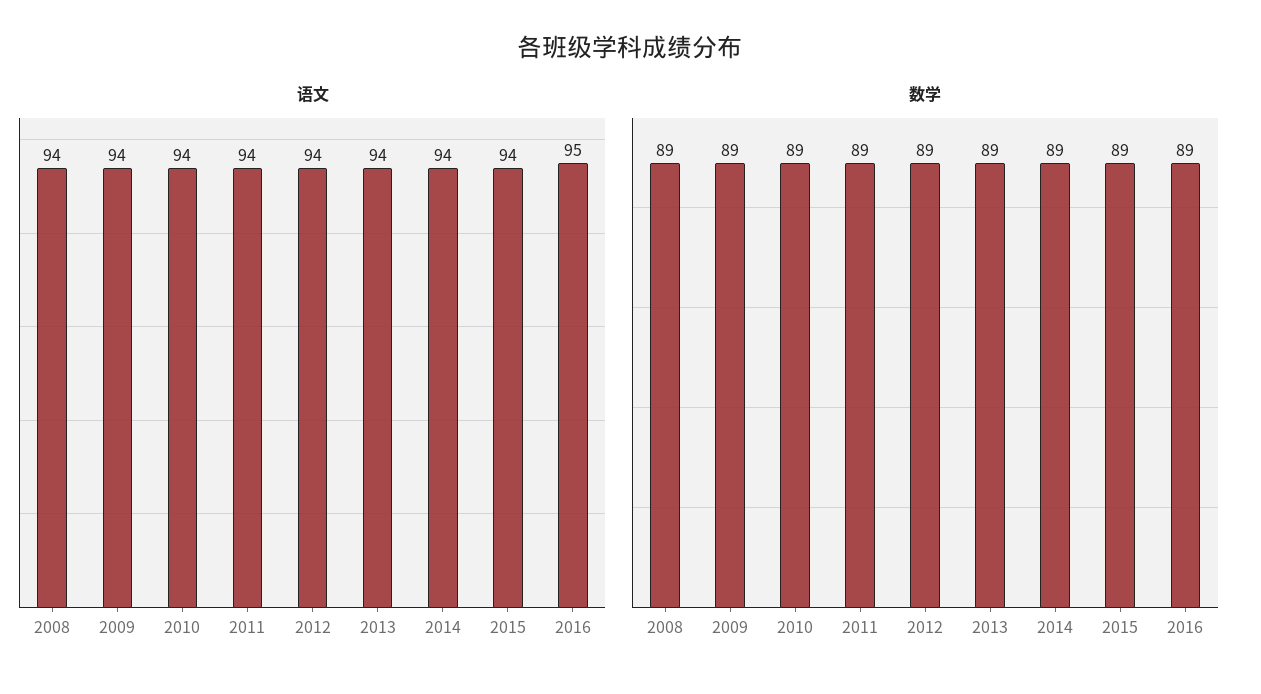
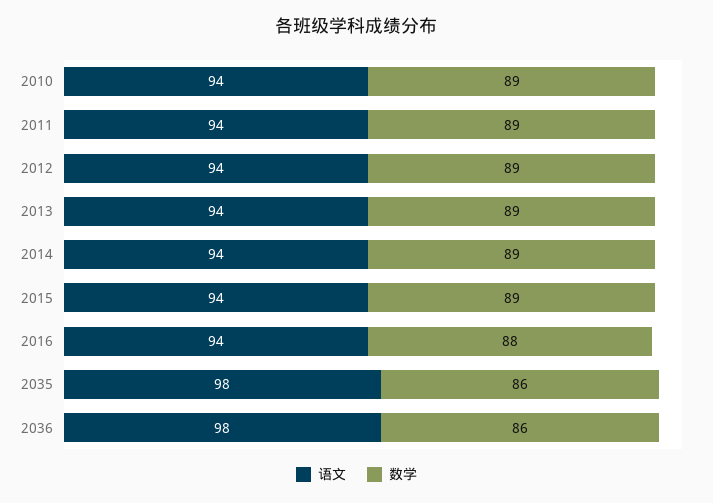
语文, 2008: 94 -> none
语文, 2009: 94 -> none
语文, 2016: 95 -> 94
数学, 2008: 89 -> none
数学, 2009: 89 -> none
数学, 2016: 89 -> 88
语文, 2035: none -> 98
数学, 2035: none -> 86
语文, 2036: none -> 98
数学, 2036: none -> 86

